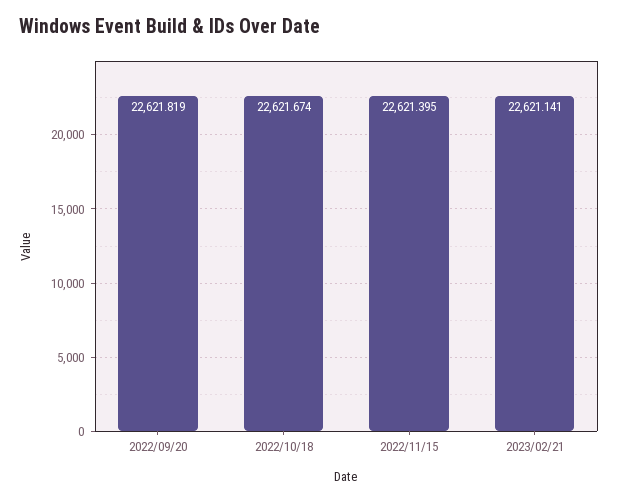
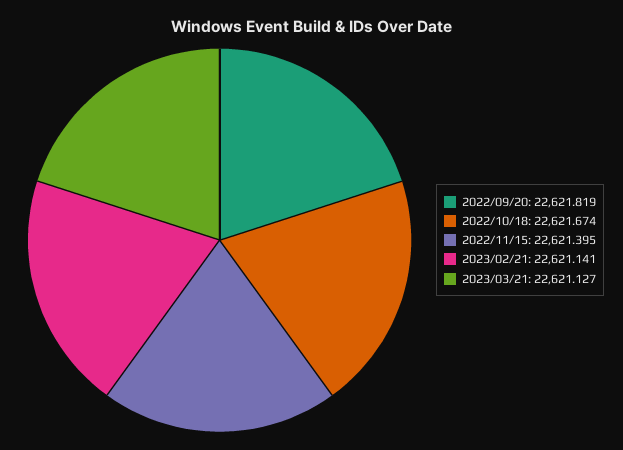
2023/03/21: none -> 22621.127

